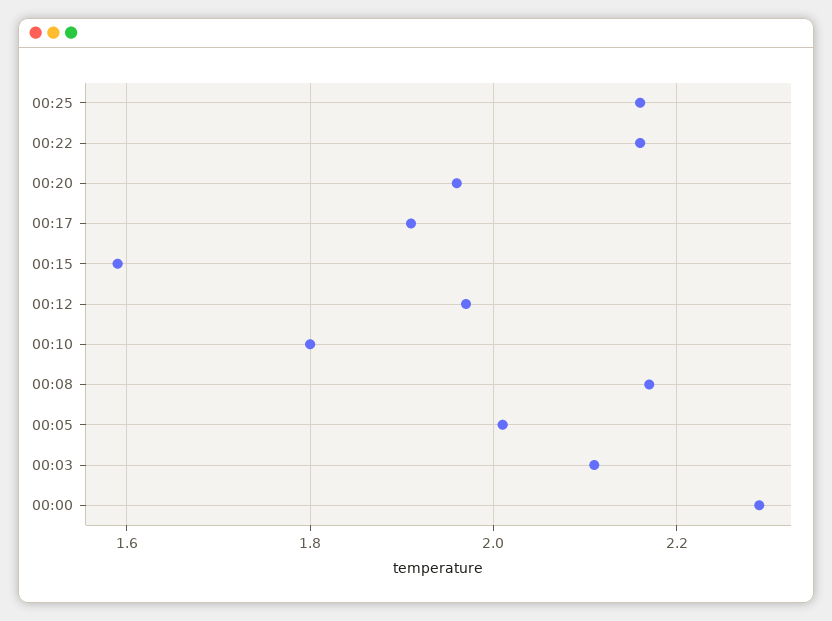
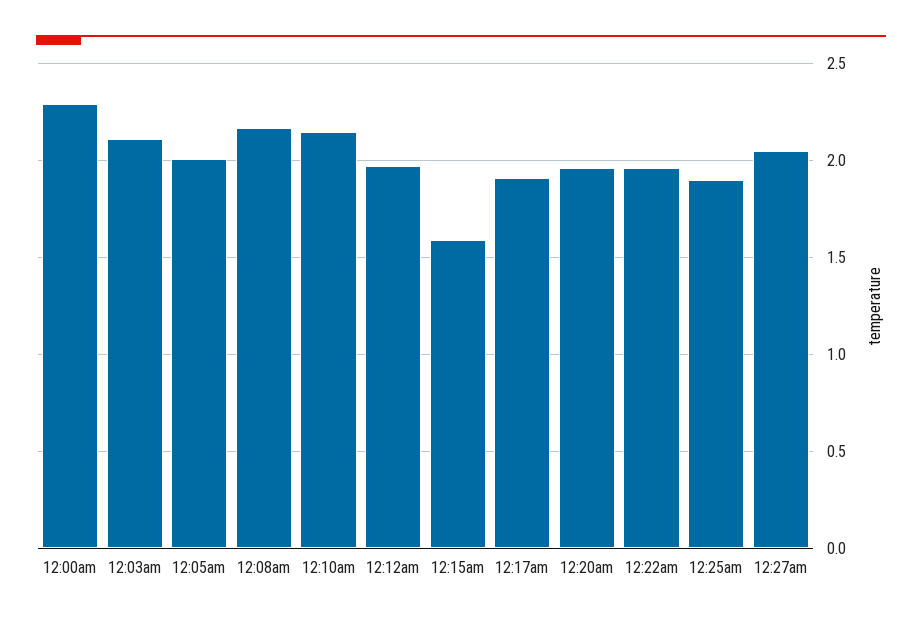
00:25: 2.15 -> 1.9
00:22: 2.15 -> 1.95
00:10: 1.8 -> 2.15
12:27am: none -> 2.05

